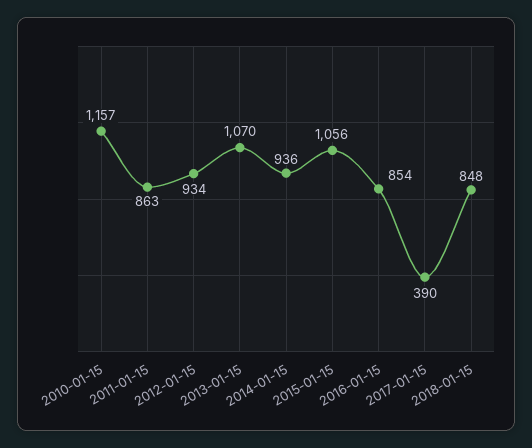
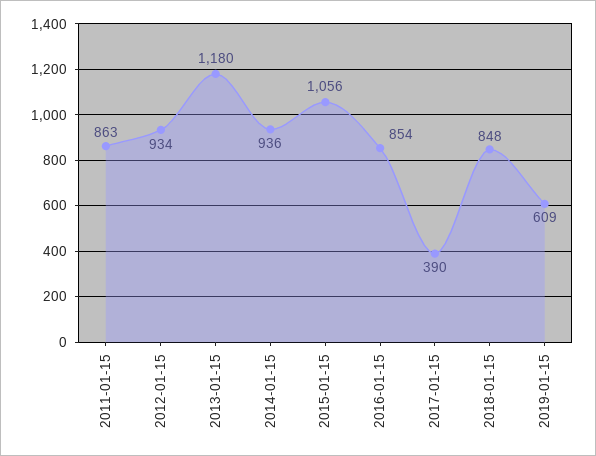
2010-01-15: 1157 -> none
2013-01-15: 1070 -> 1180
2019-01-15: none -> 609

